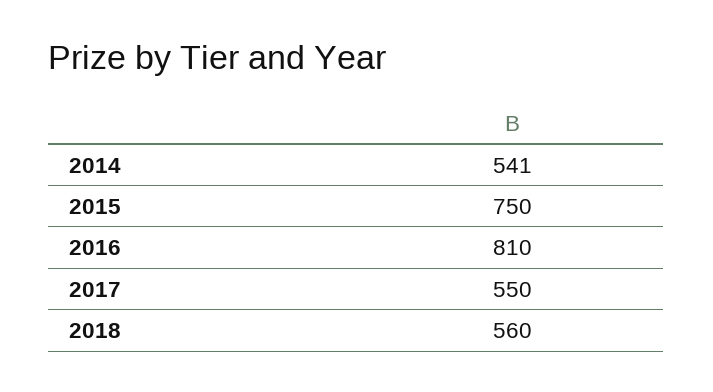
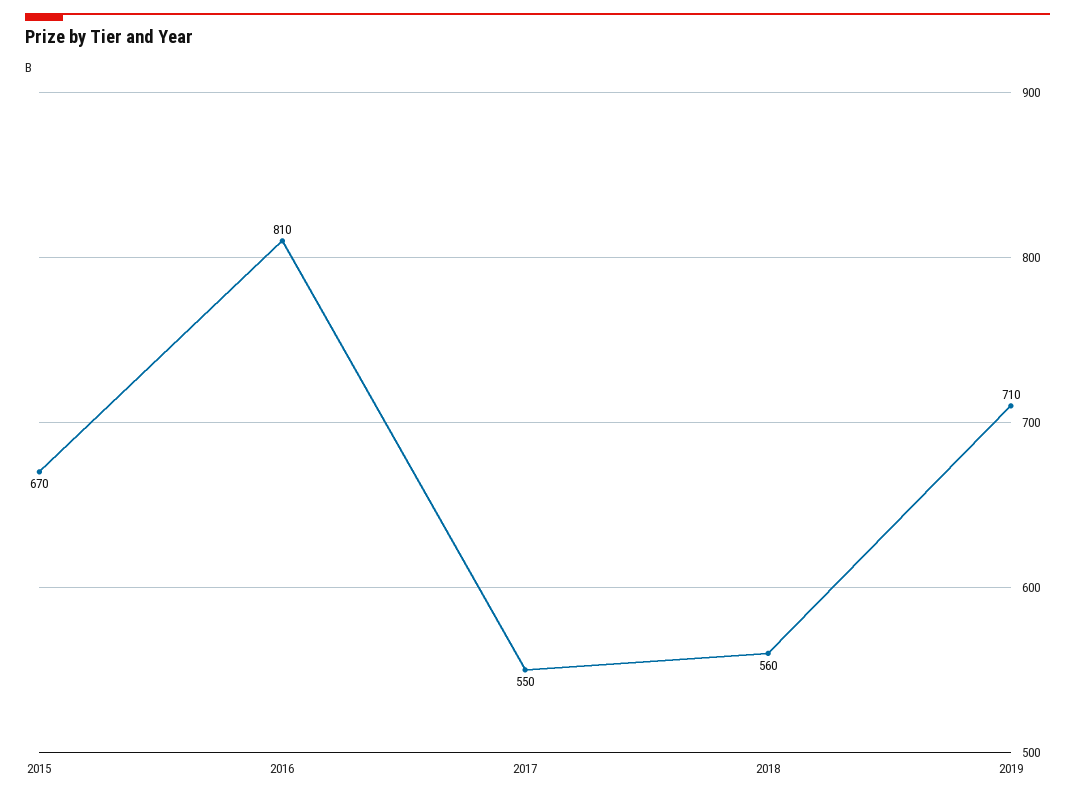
2014: 541 -> none
2015: 750 -> 670
2019: none -> 710

